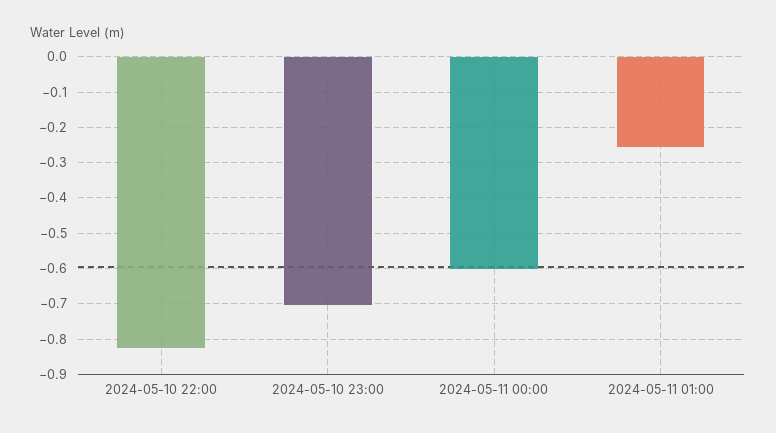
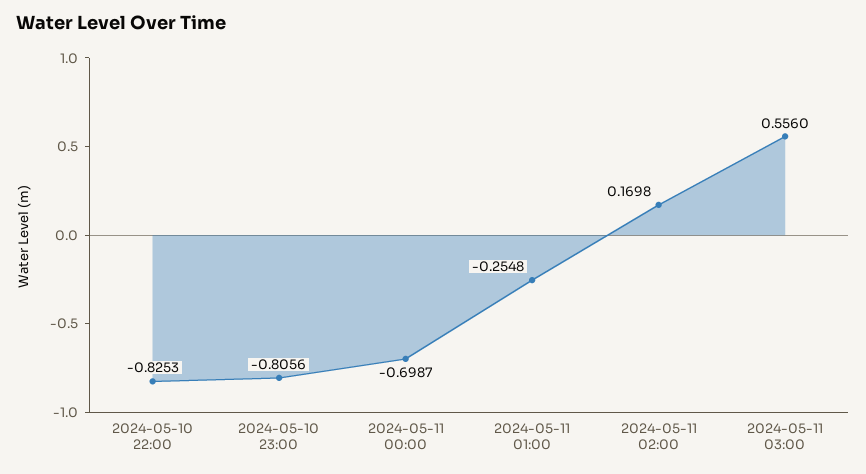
2024-05-10 23:00: -0.7 -> -0.8056
2024-05-11 00:00: -0.6 -> -0.6987
2024-05-11 02:00: none -> 0.1698
2024-05-11 03:00: none -> 0.556

